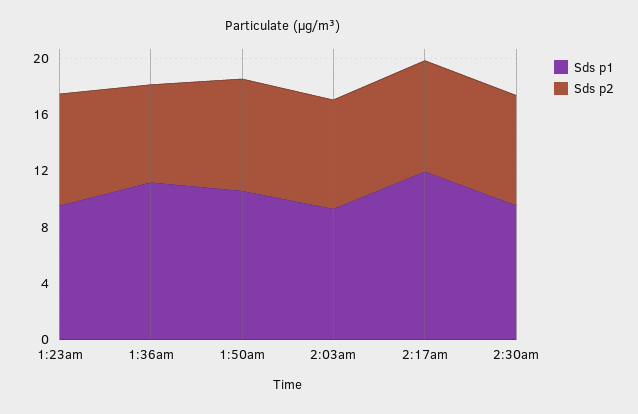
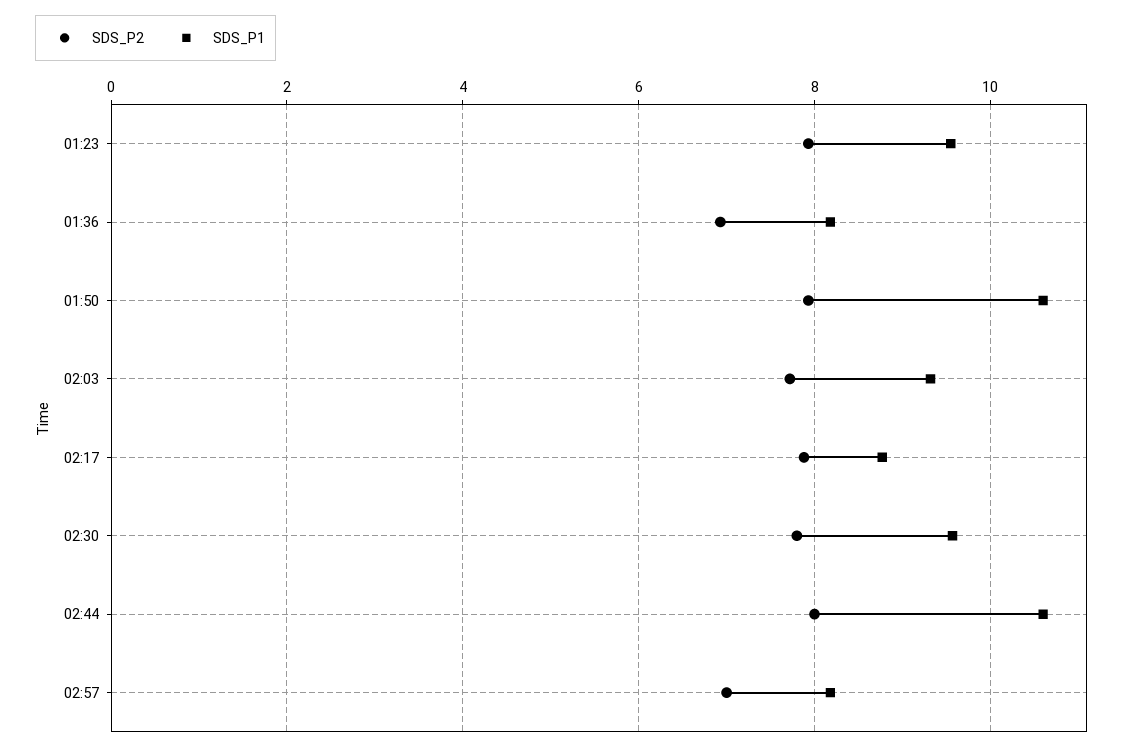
Sds p1, 1:36am: 11 -> 8.2
Sds p1, 2:17am: 12 -> 8.8
Sds p2, 02:44: none -> 8
Sds p1, 02:44: none -> 10.6
Sds p2, 02:57: none -> 7
Sds p1, 02:57: none -> 8.2

